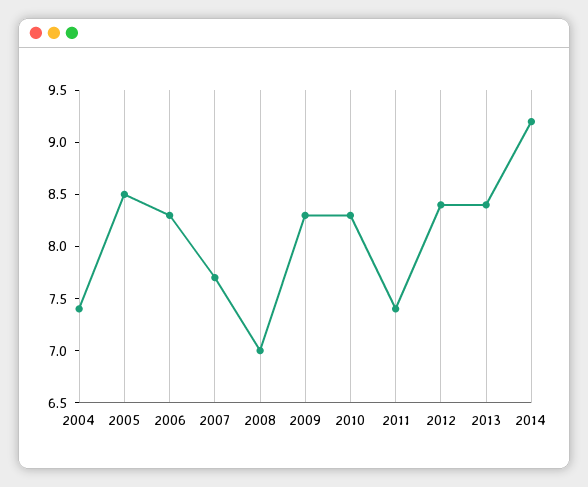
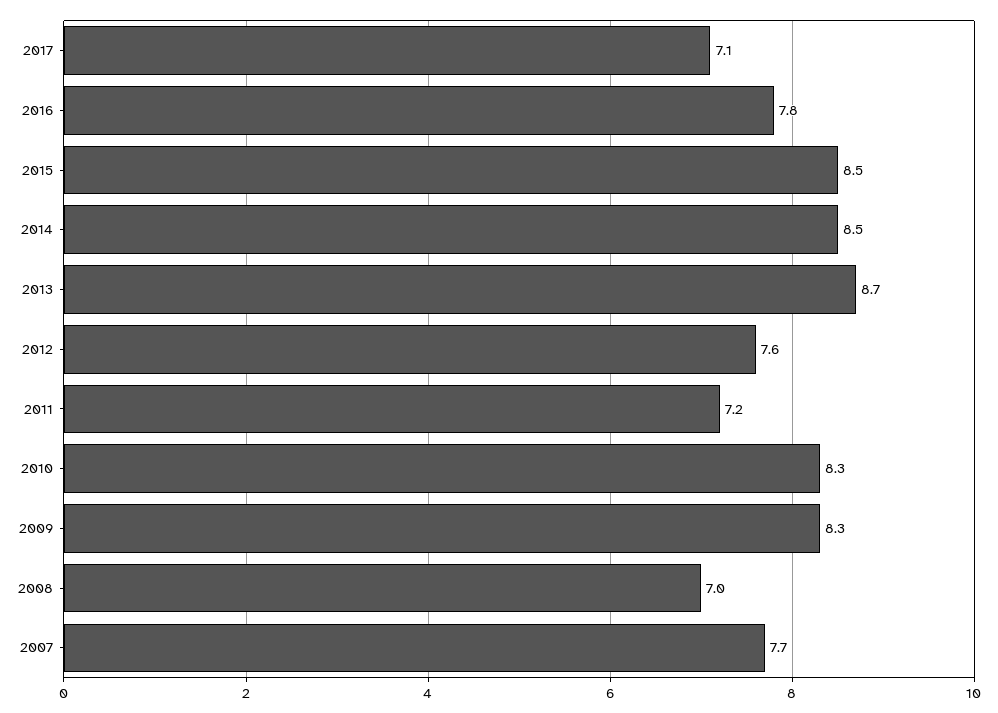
2004: 7.4 -> none
2005: 8.5 -> none
2006: 8.3 -> none
2011: 7.4 -> 7.2
2012: 8.4 -> 7.6
2013: 8.4 -> 8.7
2014: 9.2 -> 8.5
2017: none -> 7.1
2016: none -> 7.8
2015: none -> 8.5

